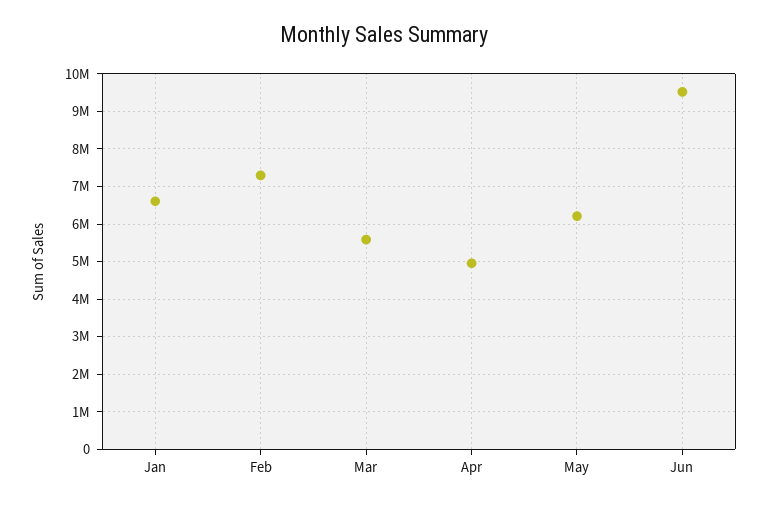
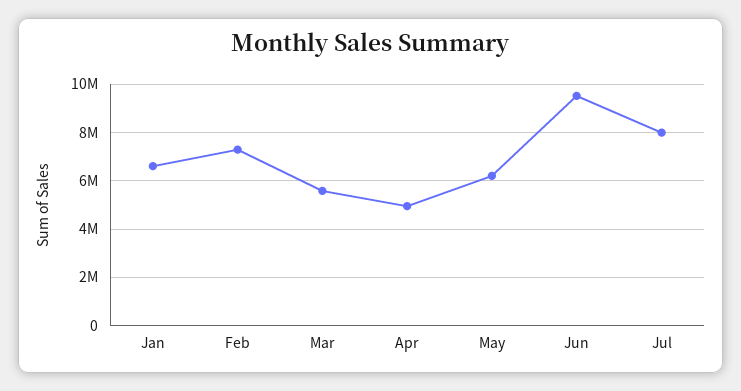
Jul: none -> 8000000

